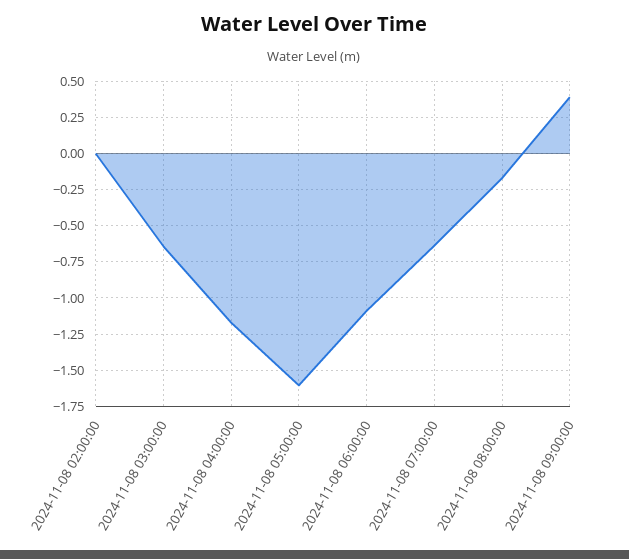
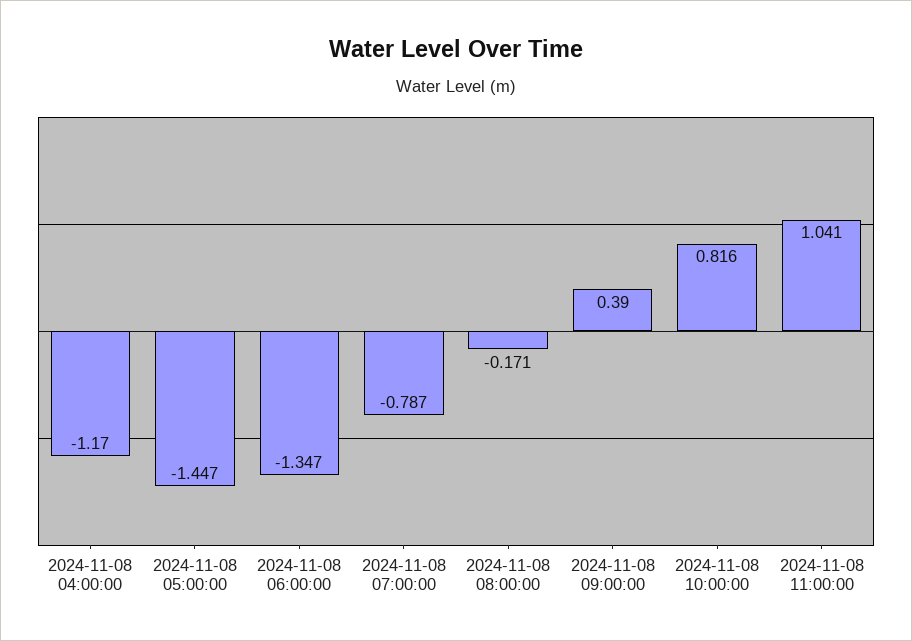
2024-11-08 02:00:00: 0 -> none
2024-11-08 03:00:00: -0.65 -> none
2024-11-08 05:00:00: -1.6 -> -1.447
2024-11-08 06:00:00: -1.1 -> -1.347
2024-11-08 07:00:00: -0.65 -> -0.787
2024-11-08 10:00:00: none -> 0.816
2024-11-08 11:00:00: none -> 1.041

